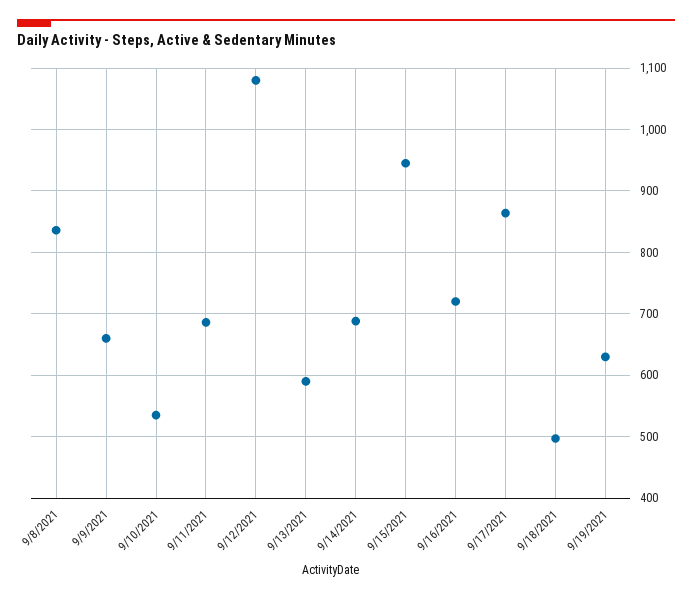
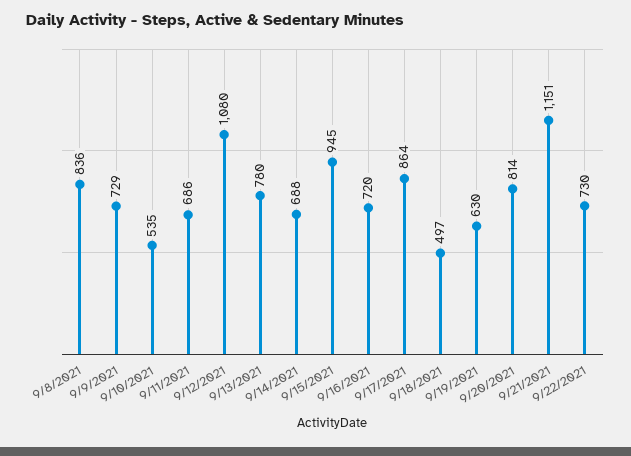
9/9/2021: 660 -> 729
9/13/2021: 590 -> 780
9/20/2021: none -> 814
9/21/2021: none -> 1151
9/22/2021: none -> 730

